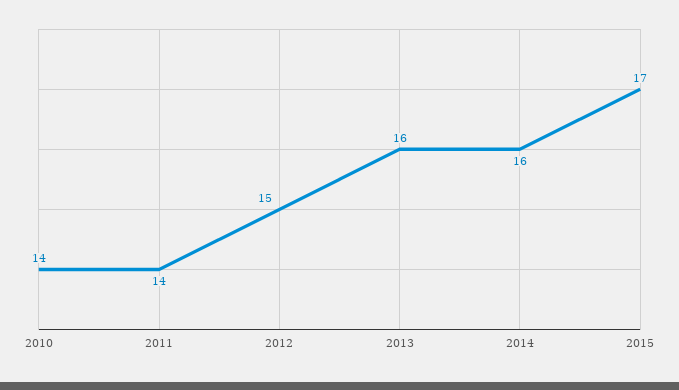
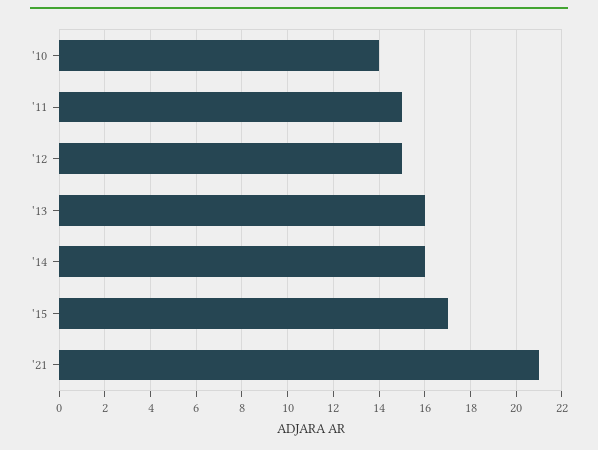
2011: 14 -> 15
'21: none -> 21

